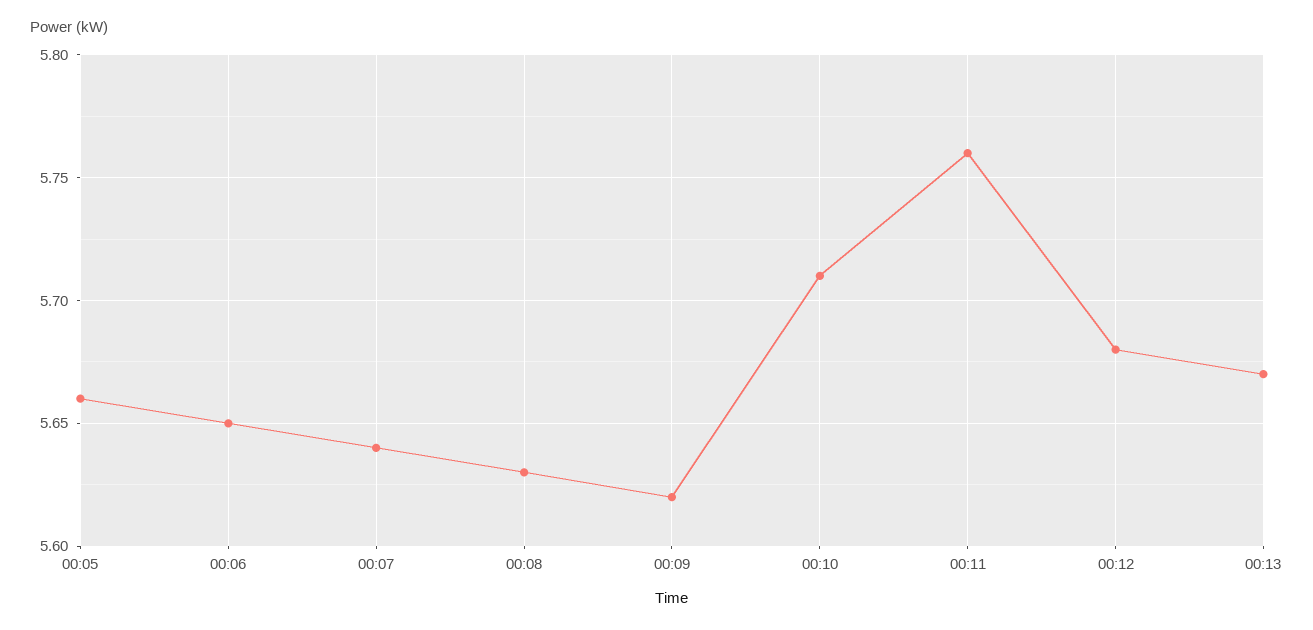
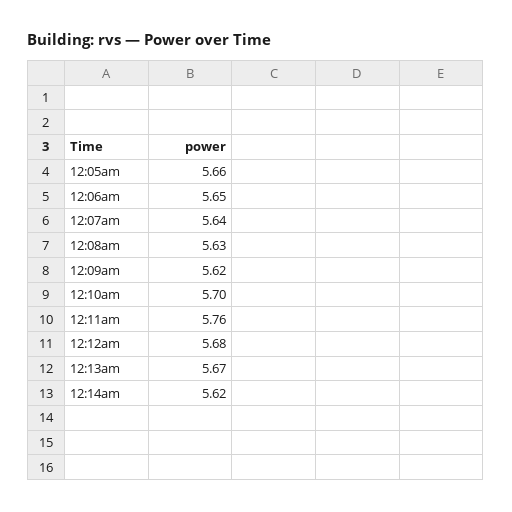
00:10: 5.71 -> 5.7
12:14am: none -> 5.62

